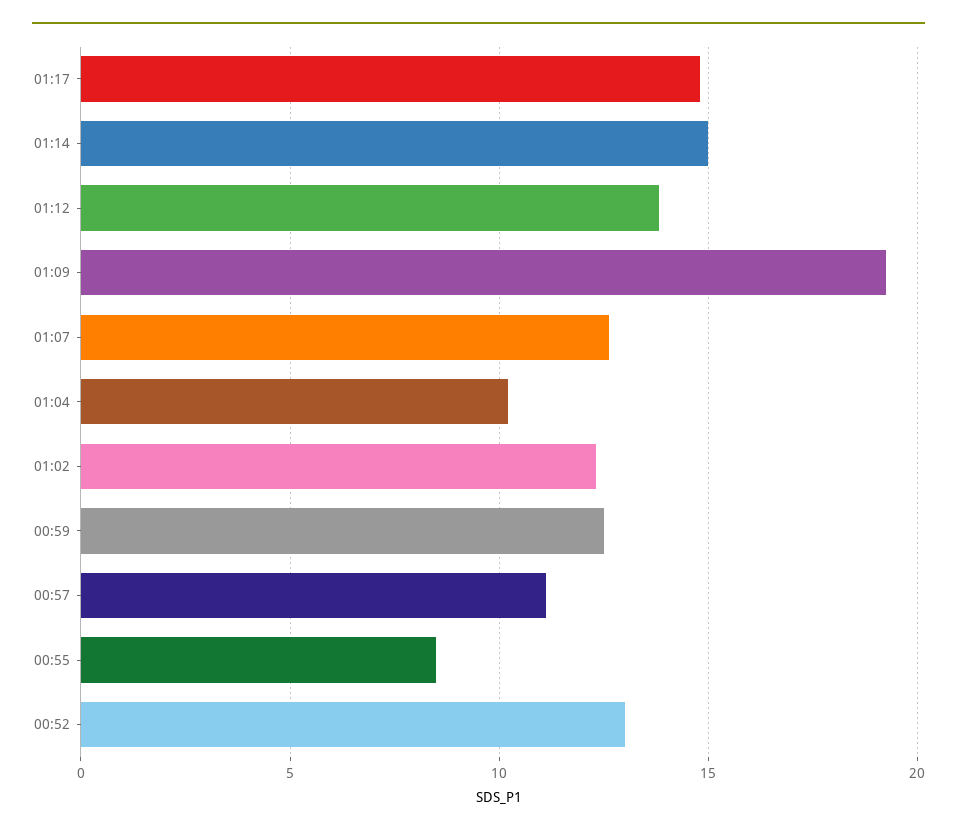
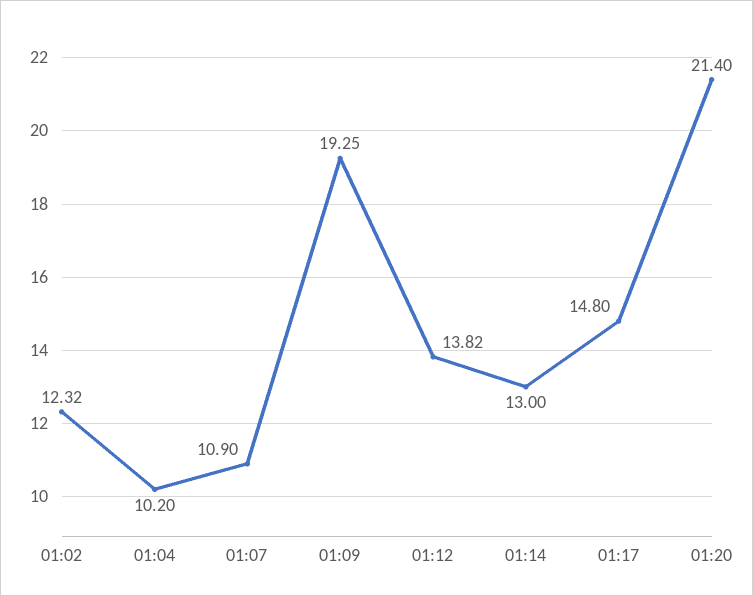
01:14: 15 -> 13
01:07: 12.5 -> 10.9
00:59: 12.5 -> none
00:57: 11 -> none
00:55: 8.5 -> none
00:52: 13 -> none
01:20: none -> 21.4

